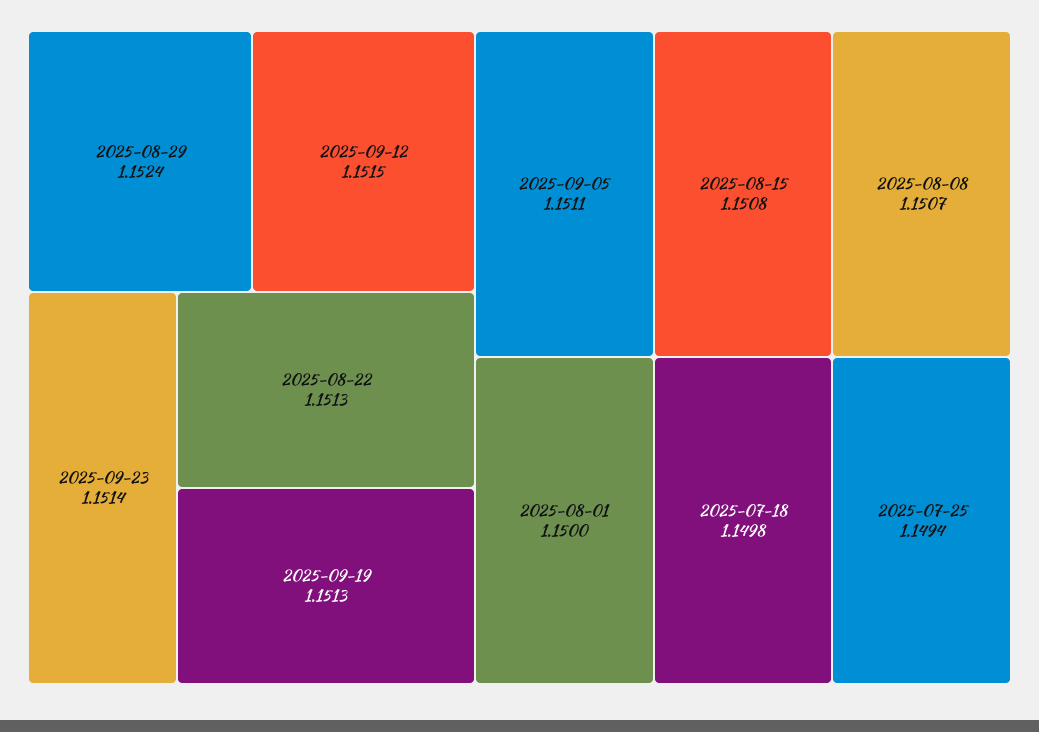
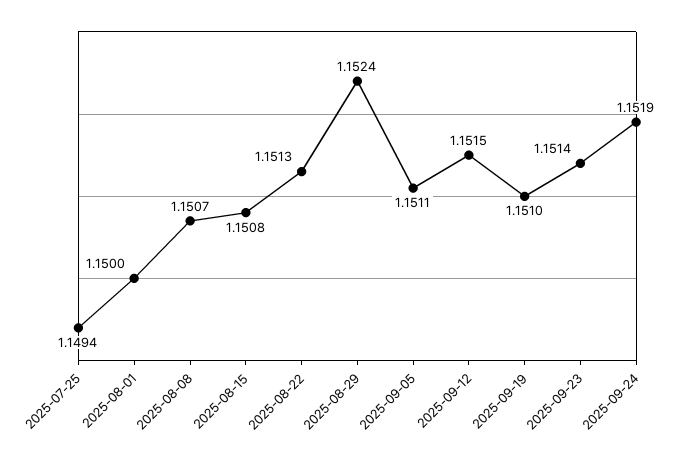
2025-09-19: 1.1513 -> 1.151
2025-07-18: 1.1498 -> none
2025-09-24: none -> 1.1519

